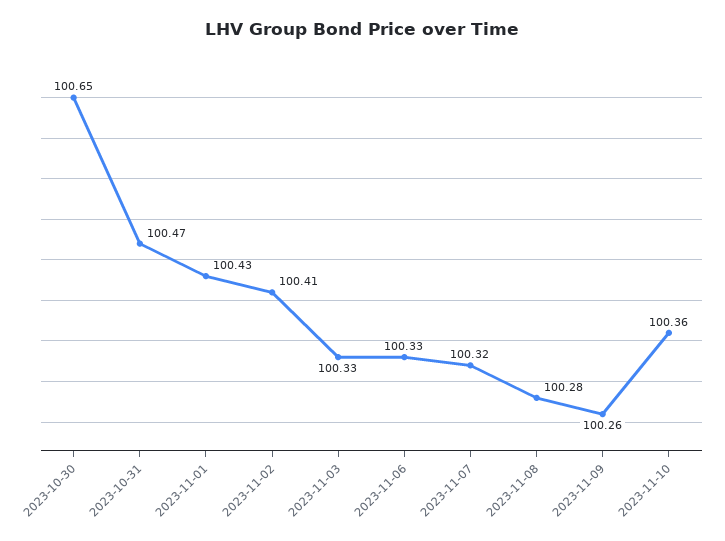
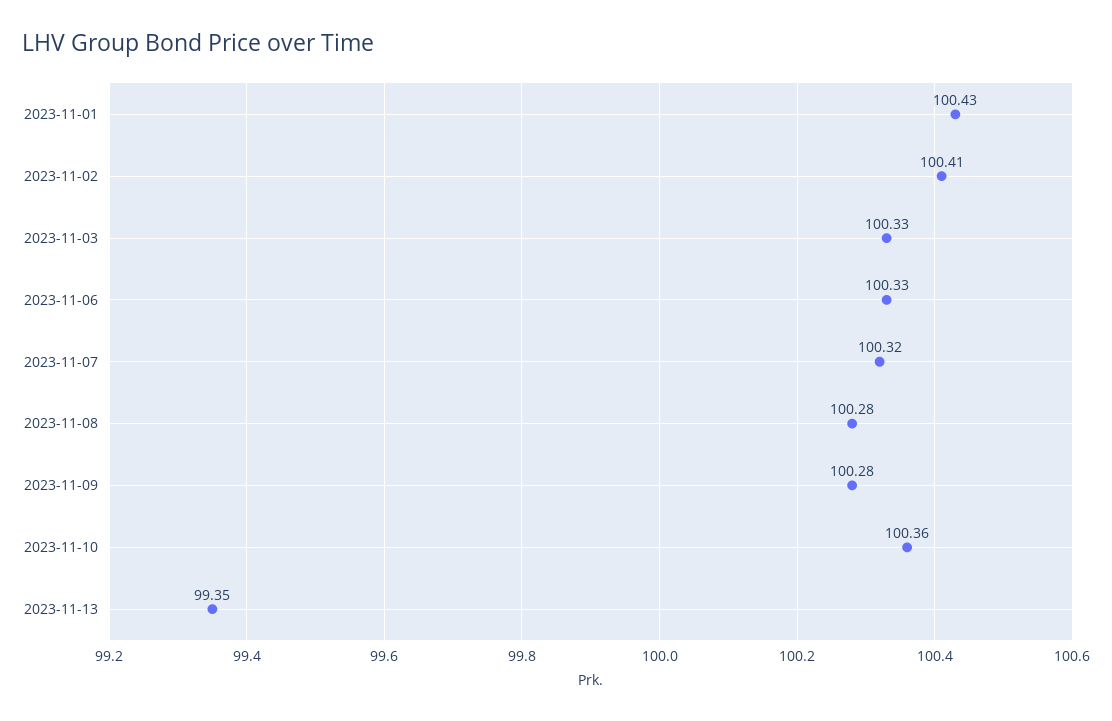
2023-10-30: 100.65 -> none
2023-10-31: 100.47 -> none
2023-11-09: 100.26 -> 100.28
2023-11-13: none -> 99.35

